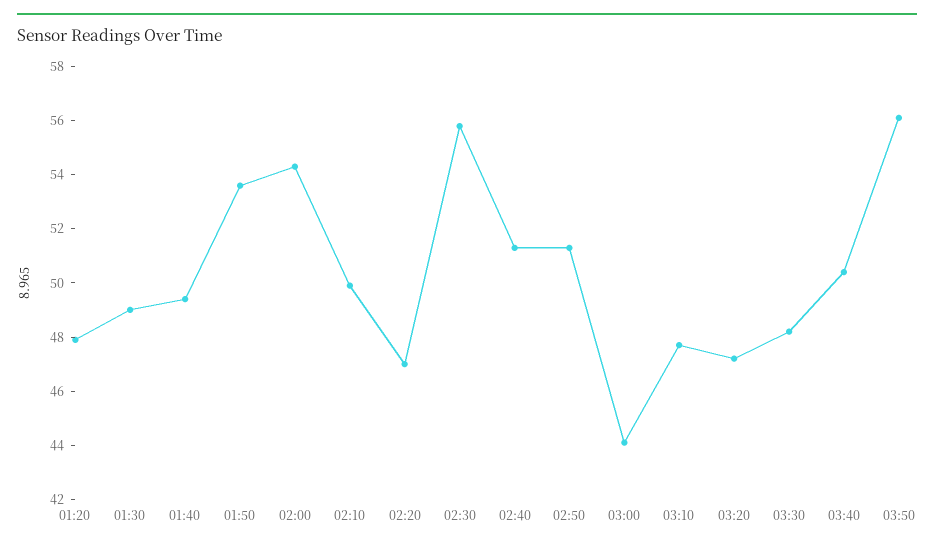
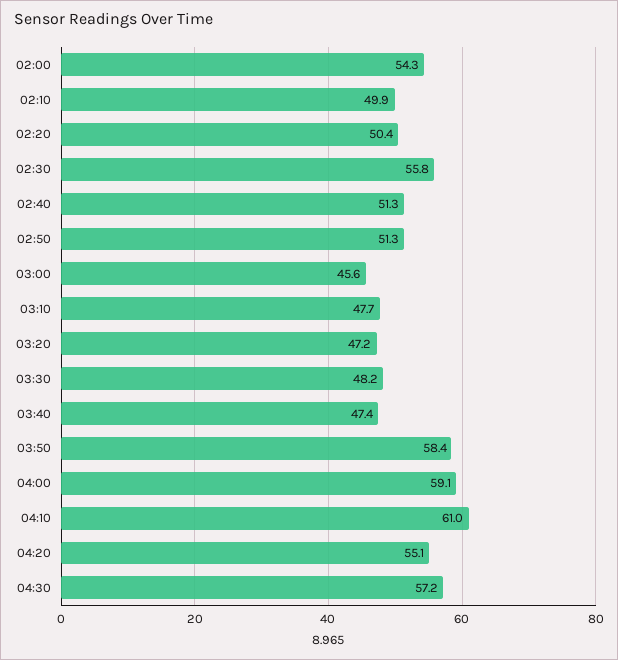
01:20: 48 -> none
01:30: 49 -> none
01:40: 49.5 -> none
01:50: 53.5 -> none
02:20: 47 -> 50.4
03:00: 44 -> 45.6
03:40: 50.5 -> 47.4
03:50: 56 -> 58.4
04:00: none -> 59.1
04:10: none -> 61
04:20: none -> 55.1
04:30: none -> 57.2

